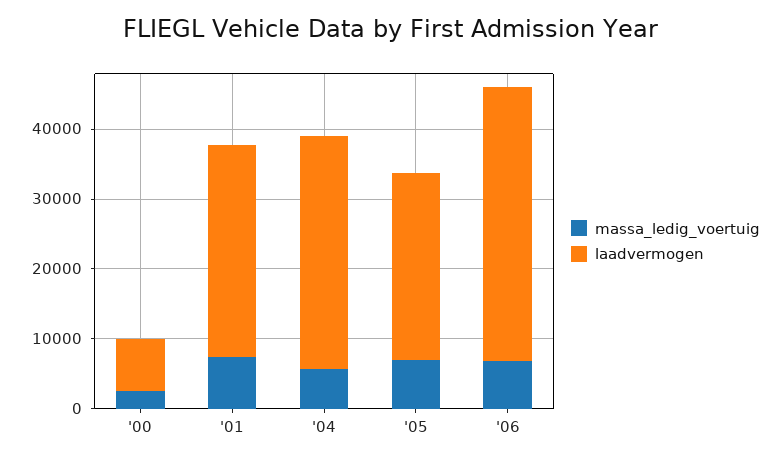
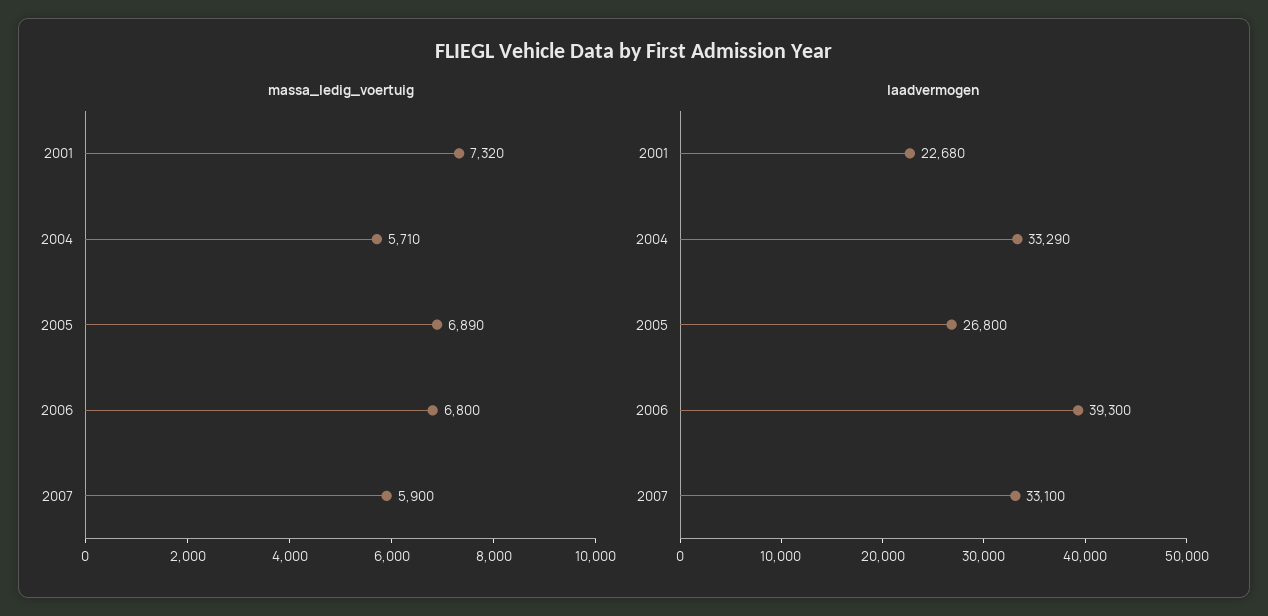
massa_ledig_voertuig, '00: 2000 -> none
laadvermogen, '00: 8000 -> none
laadvermogen, '01: 30000 -> 22680
massa_ledig_voertuig, 2007: none -> 5900
laadvermogen, 2007: none -> 33100

